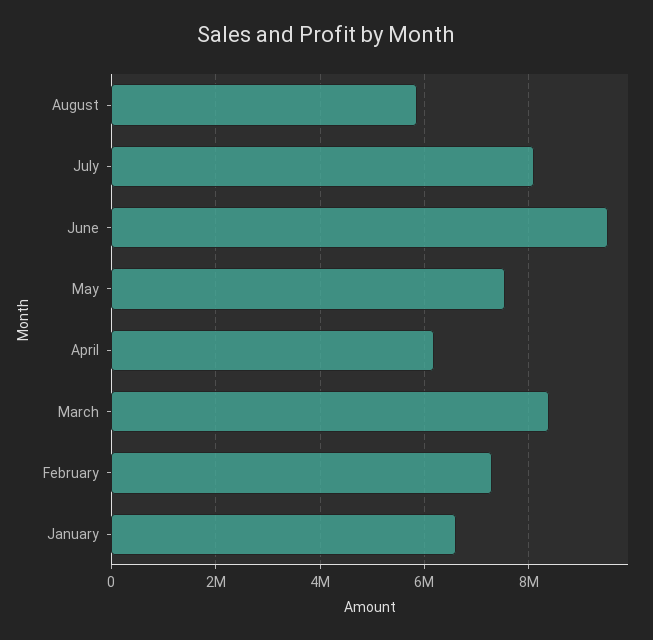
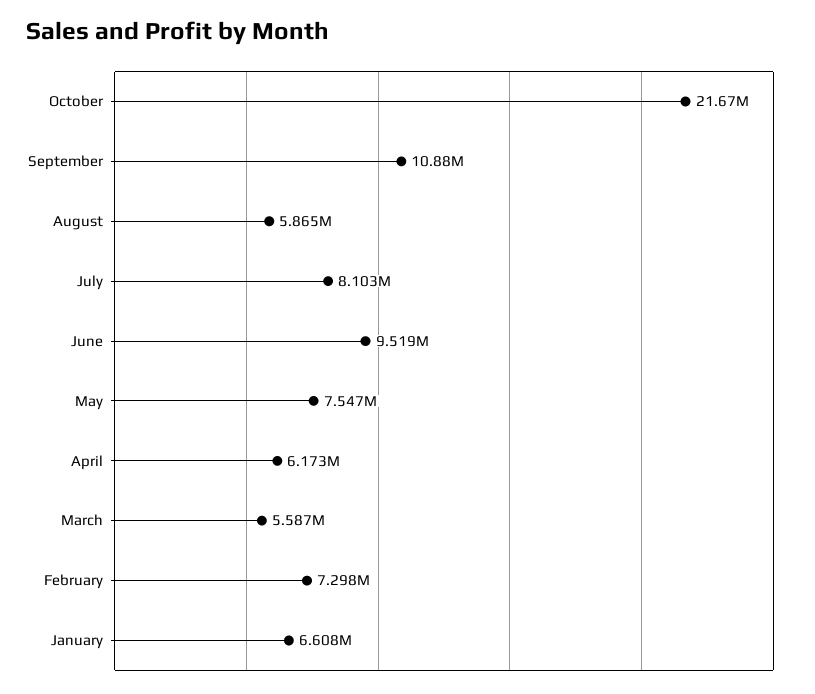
March: 8400000 -> 5587000
October: none -> 21670000
September: none -> 10880000

